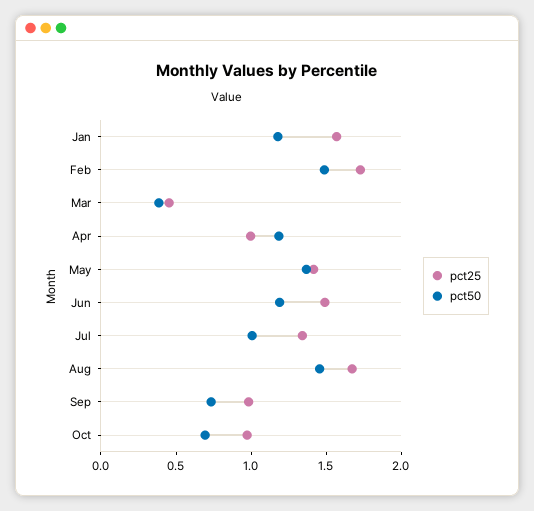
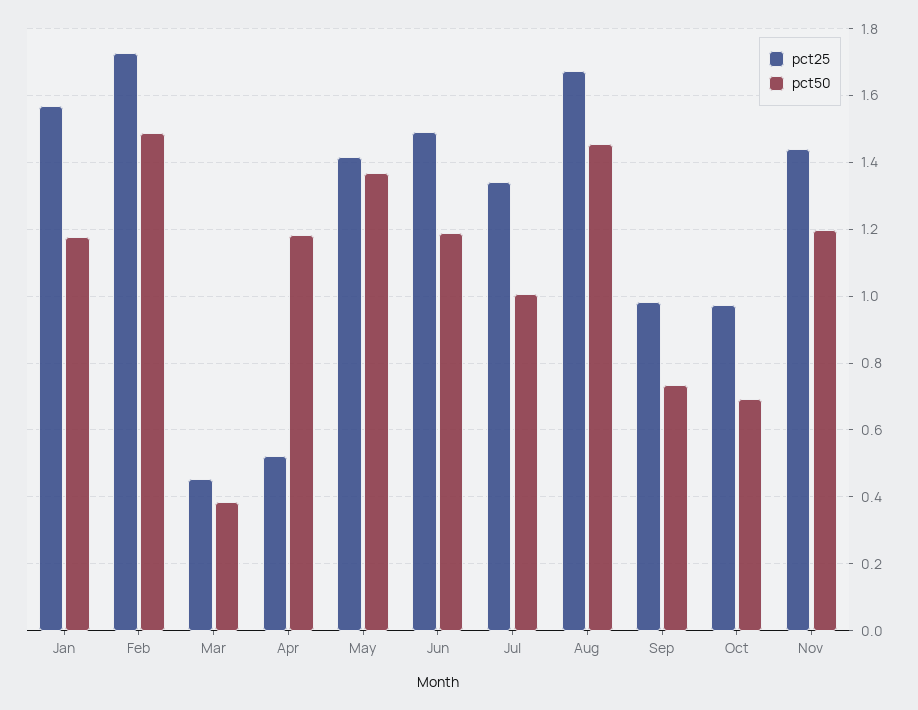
pct25, Apr: 1 -> 0.52
pct25, Nov: none -> 1.44
pct50, Nov: none -> 1.2

